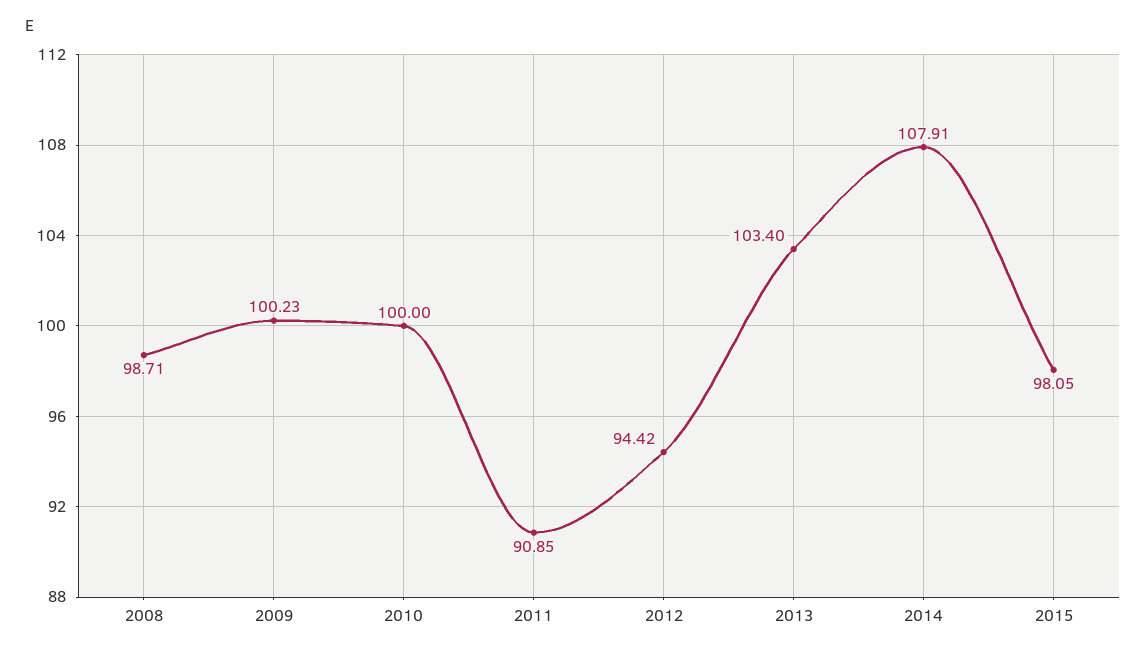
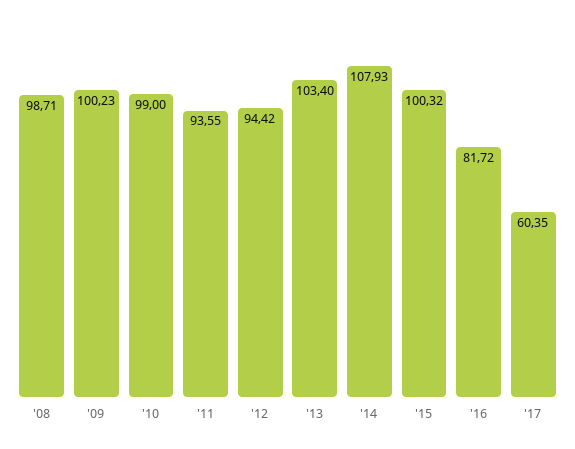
2010: 100 -> 99
2011: 90.85 -> 93.55
2014: 107.91 -> 107.93
2015: 98.05 -> 100.32
'16: none -> 81.72
'17: none -> 60.35

